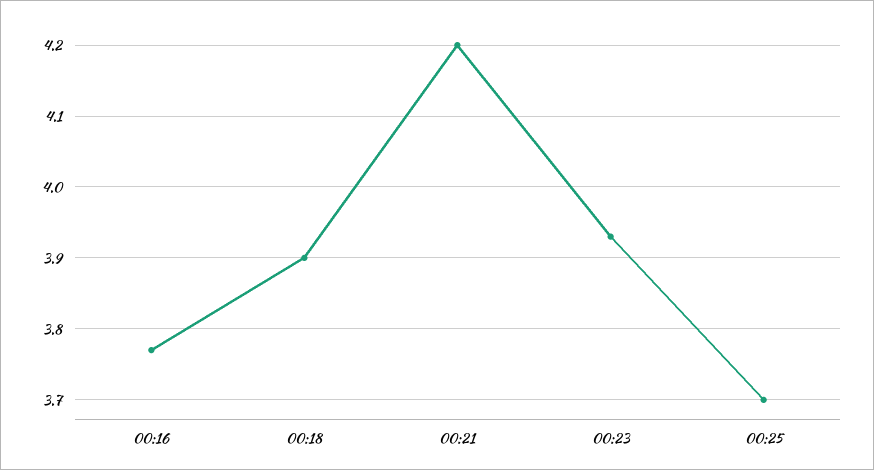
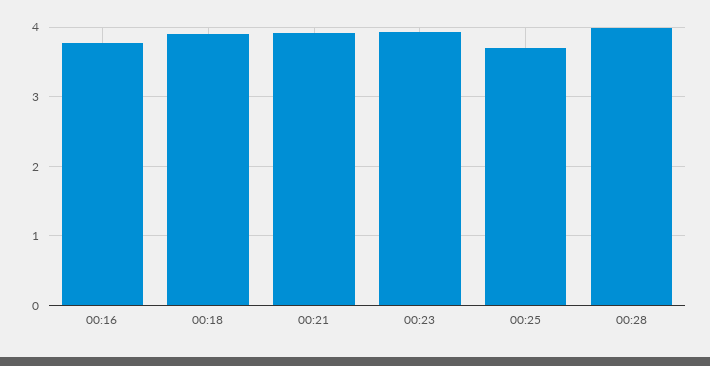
00:21: 4.2 -> 3.9
00:28: none -> 4

